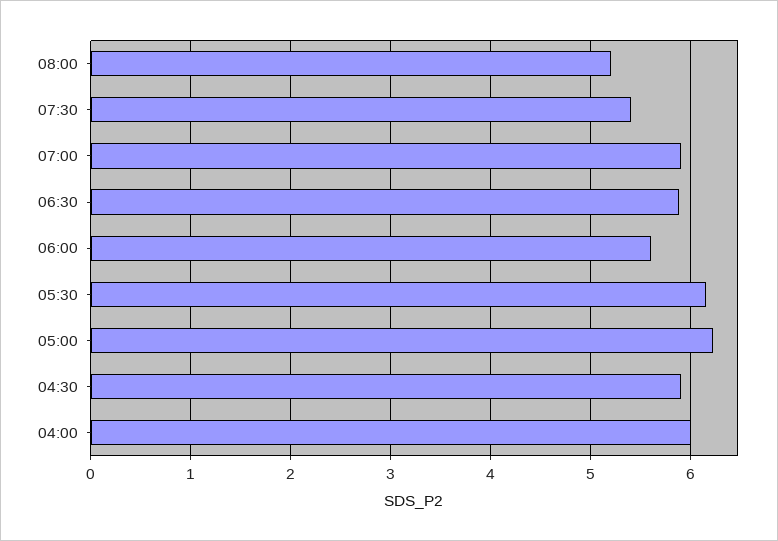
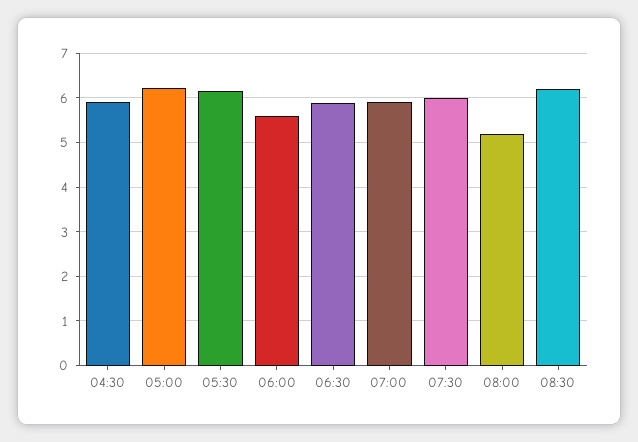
07:30: 5.4 -> 6
04:00: 6 -> none
08:30: none -> 6.2

